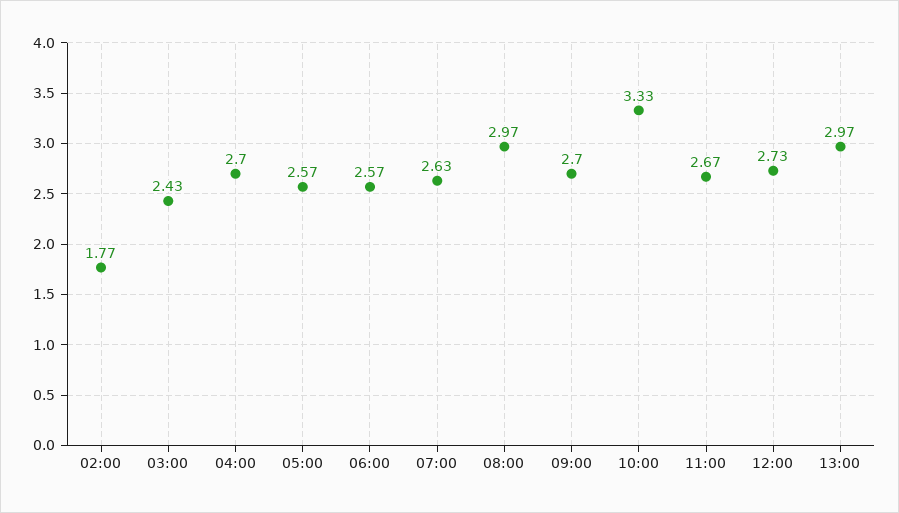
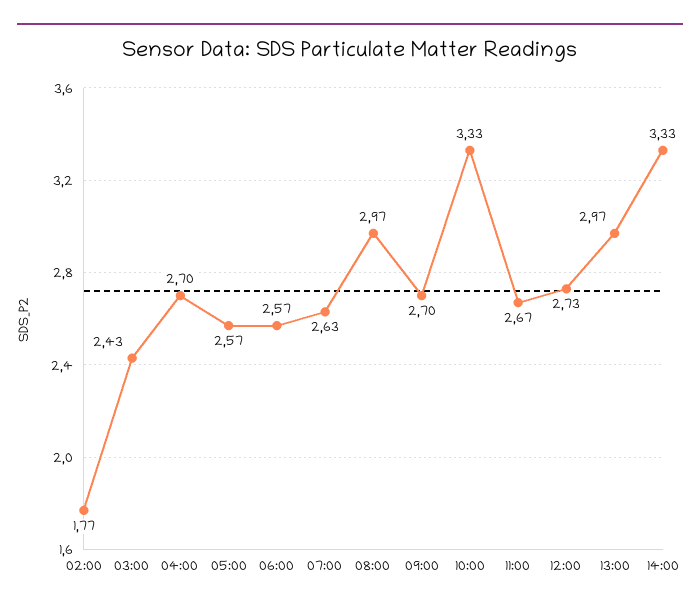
14:00: none -> 3.33

